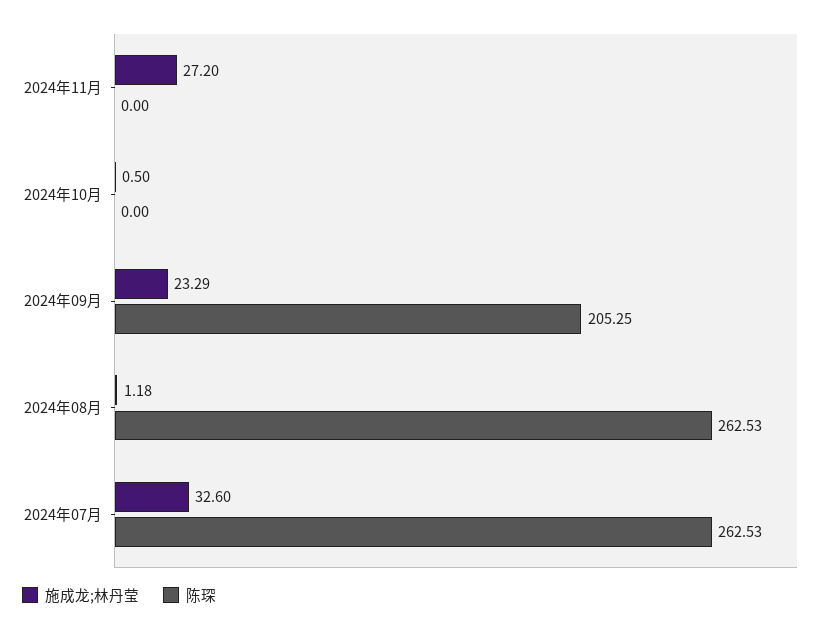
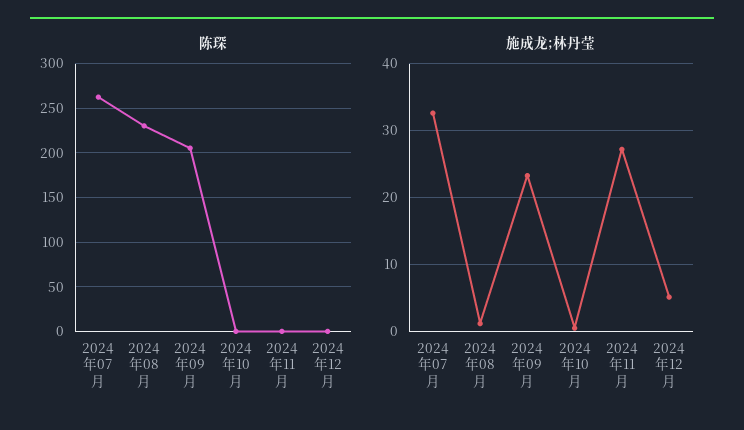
陈琛, 2024年08月: 262.53 -> 230
陈琛, 2024年12月: none -> 0
施成龙;林丹莹, 2024年12月: none -> 5

